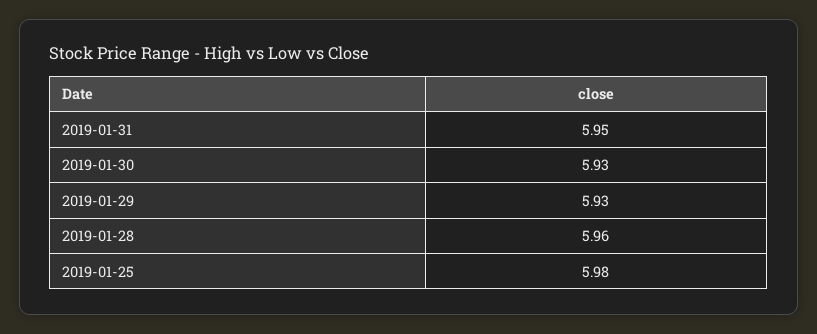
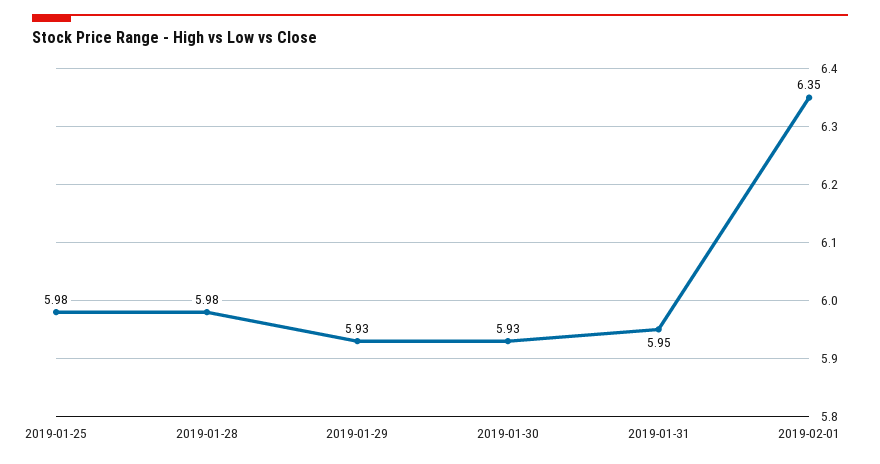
2019-01-28: 5.96 -> 5.98
2019-02-01: none -> 6.35

